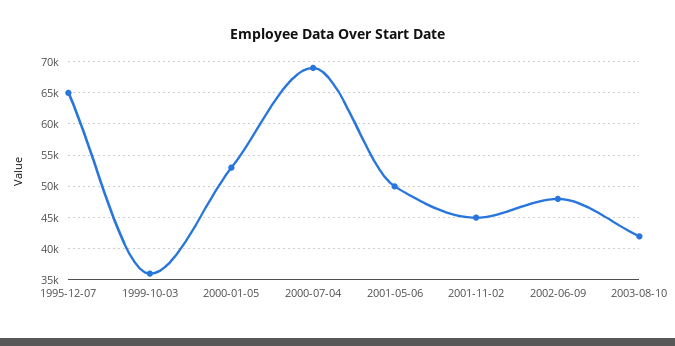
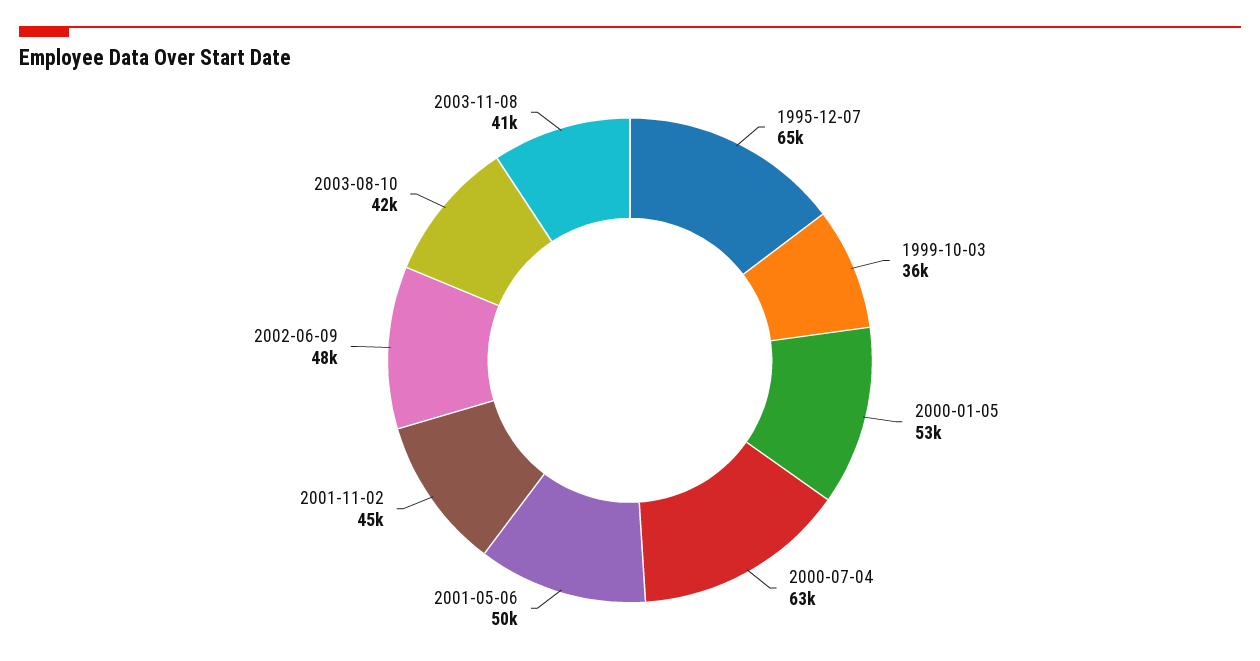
2000-07-04: 69000 -> 63000
2003-11-08: none -> 41000

